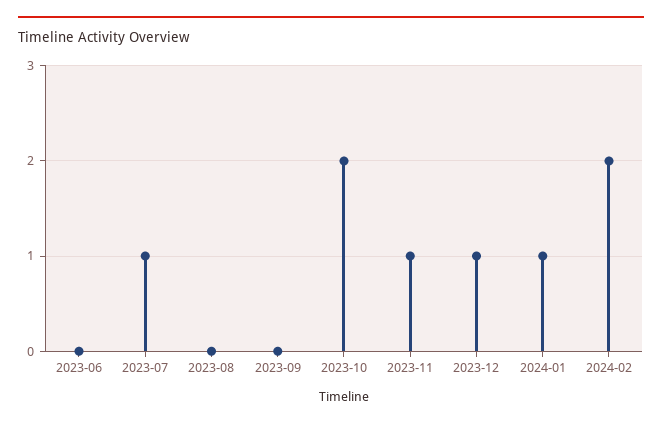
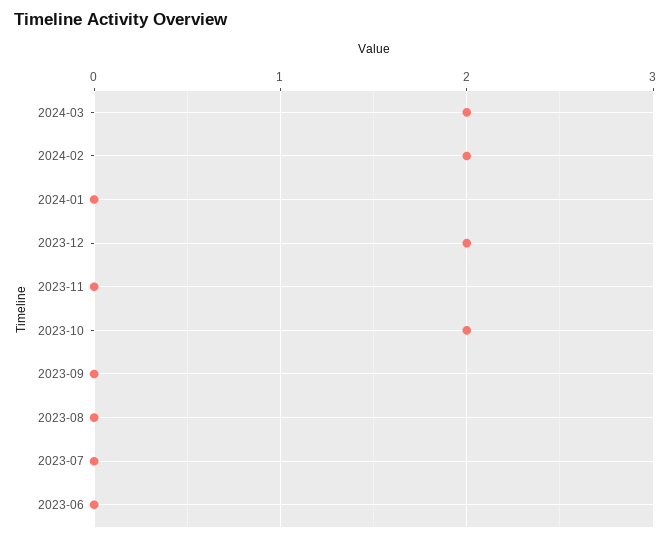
2023-07: 1 -> 0
2023-11: 1 -> 0
2023-12: 1 -> 2
2024-01: 1 -> 0
2024-03: none -> 2

